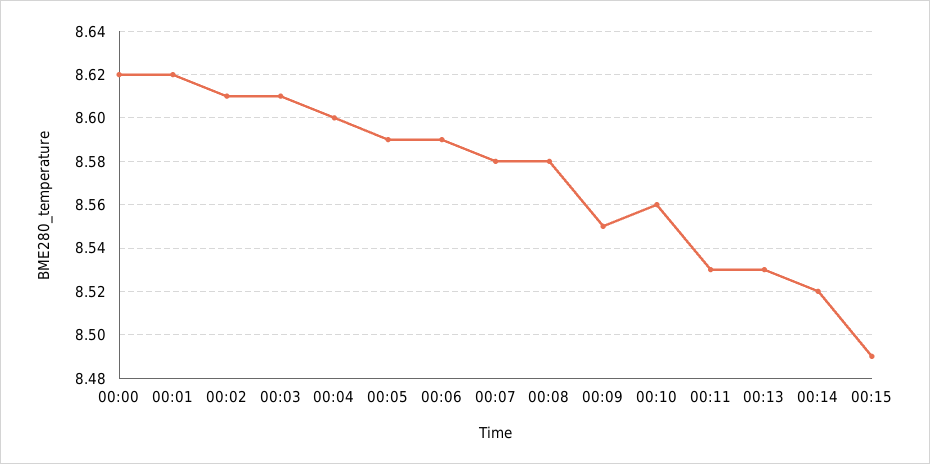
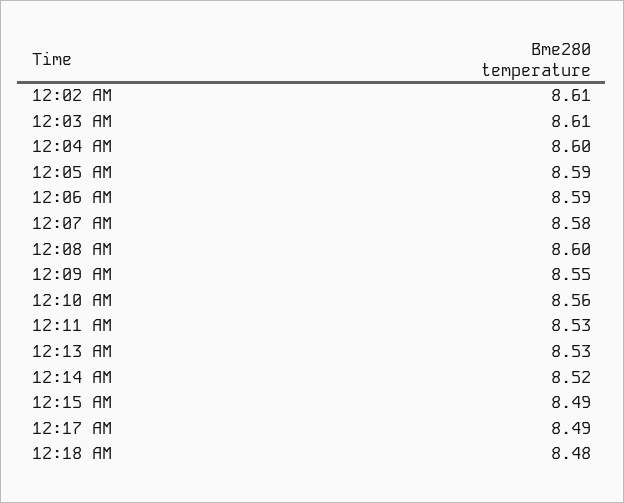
00:00: 8.62 -> none
00:01: 8.62 -> none
00:08: 8.58 -> 8.6
12:17 AM: none -> 8.49
12:18 AM: none -> 8.48

